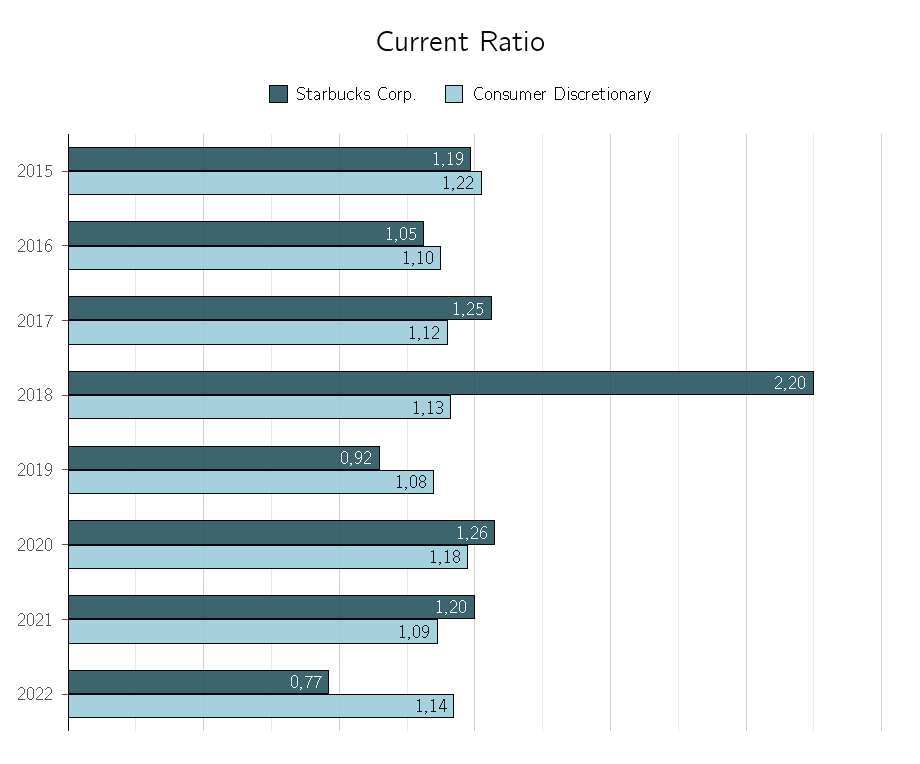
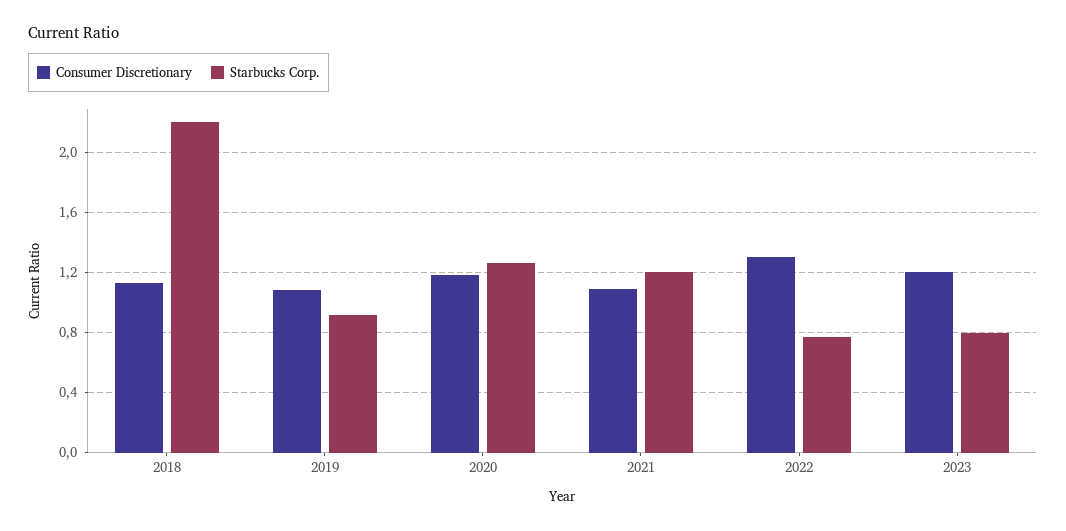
Starbucks Corp., 2015: 1.19 -> none
Consumer Discretionary, 2015: 1.22 -> none
Starbucks Corp., 2016: 1.05 -> none
Consumer Discretionary, 2016: 1.1 -> none
Starbucks Corp., 2017: 1.25 -> none
Consumer Discretionary, 2017: 1.12 -> none
Consumer Discretionary, 2022: 1.14 -> 1.3
Consumer Discretionary, 2023: none -> 1.2
Starbucks Corp., 2023: none -> 0.8

